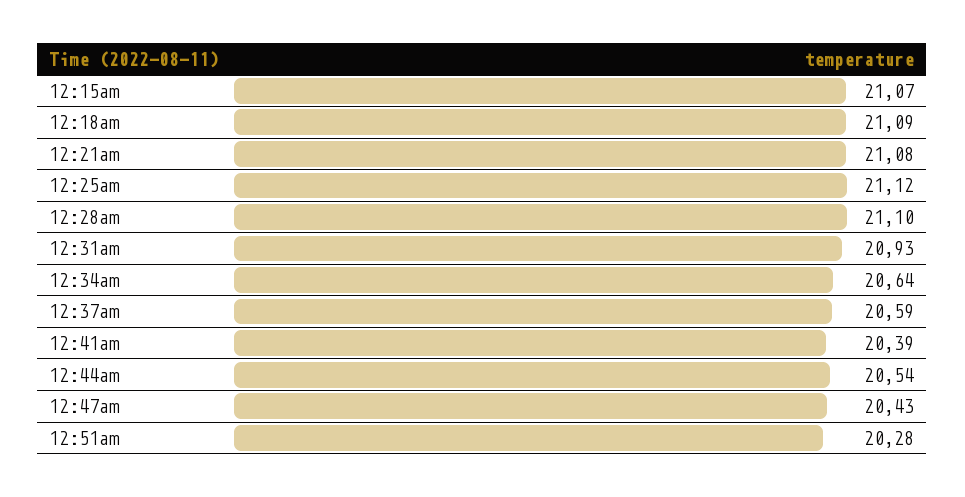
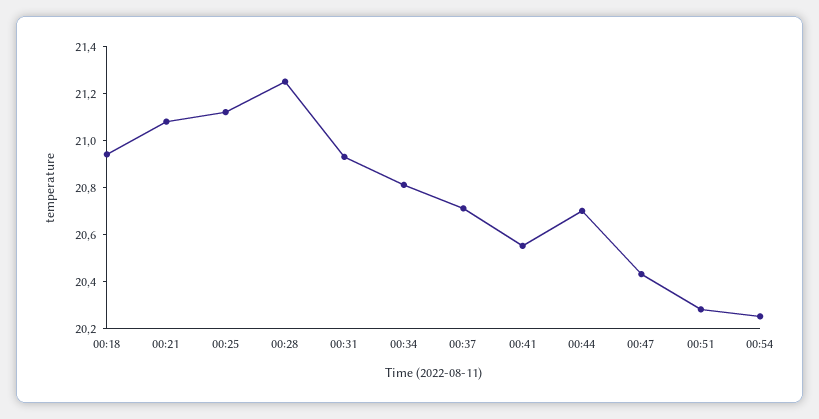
12:15am: 21.07 -> none
12:18am: 21.09 -> 20.95
12:28am: 21.1 -> 21.25
12:34am: 20.64 -> 20.8
12:37am: 20.59 -> 20.7
12:41am: 20.39 -> 20.55
12:44am: 20.54 -> 20.7
00:54: none -> 20.25

